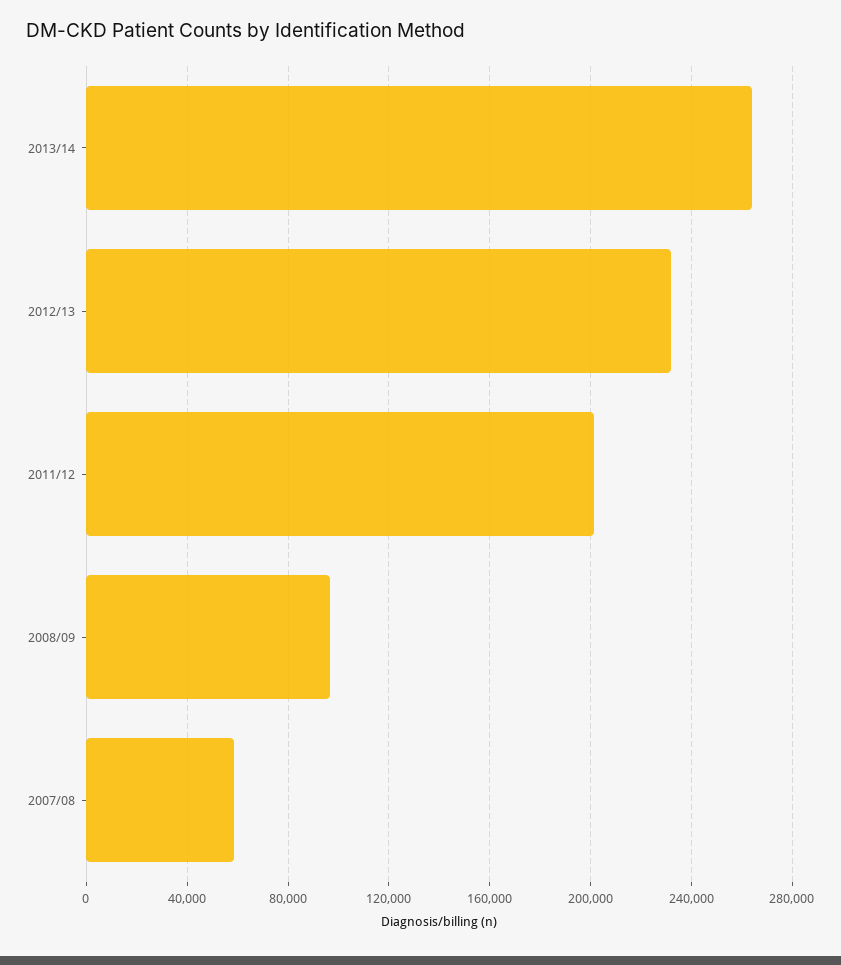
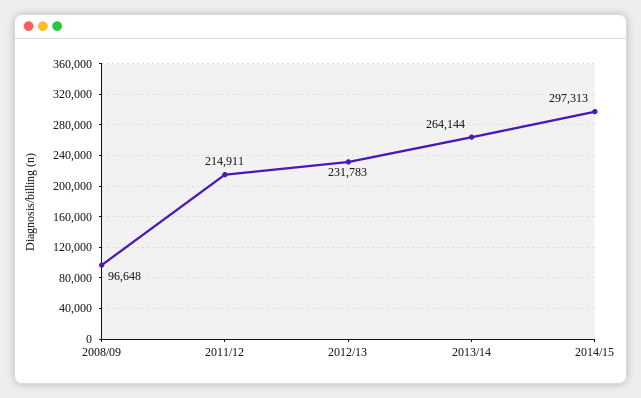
2011/12: 200000 -> 214911
2007/08: 60000 -> none
2014/15: none -> 297313

